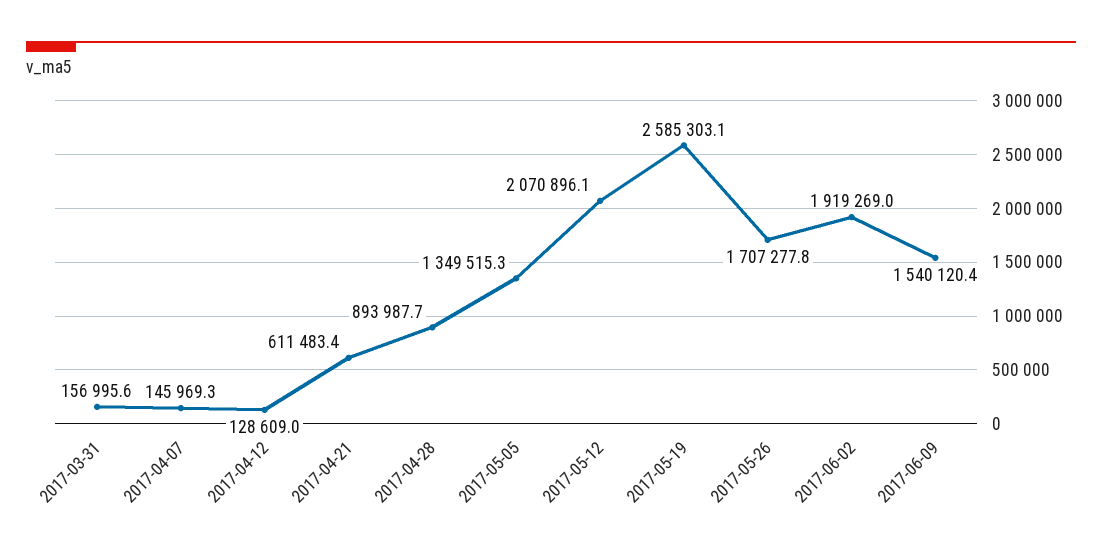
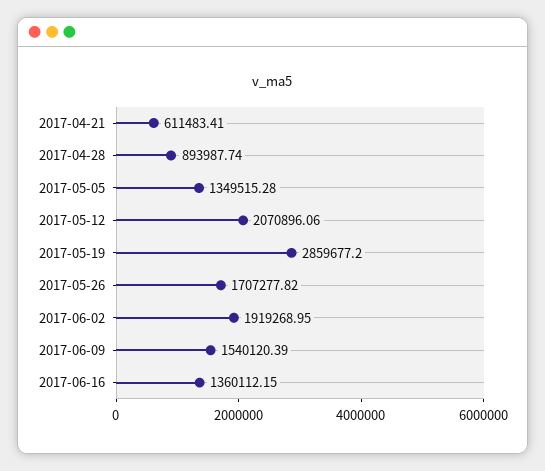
2017-03-31: 156995.6 -> none
2017-04-07: 145969.3 -> none
2017-04-12: 128609 -> none
2017-05-19: 2585303.1 -> 2859677.2
2017-06-16: none -> 1360112.15

